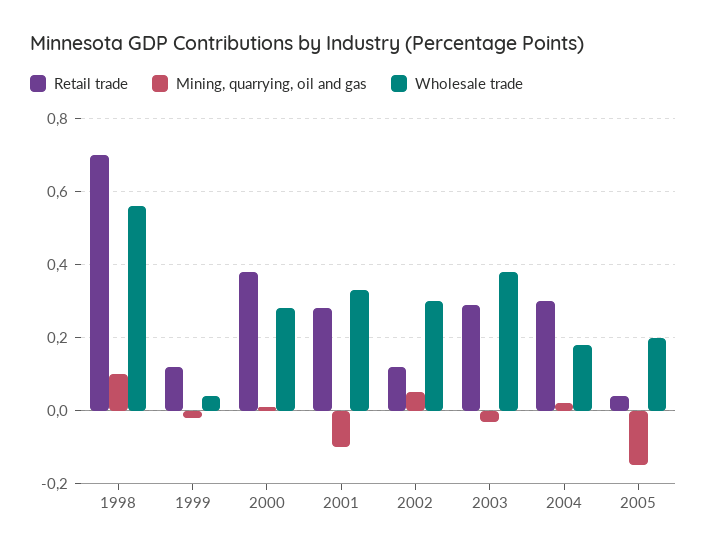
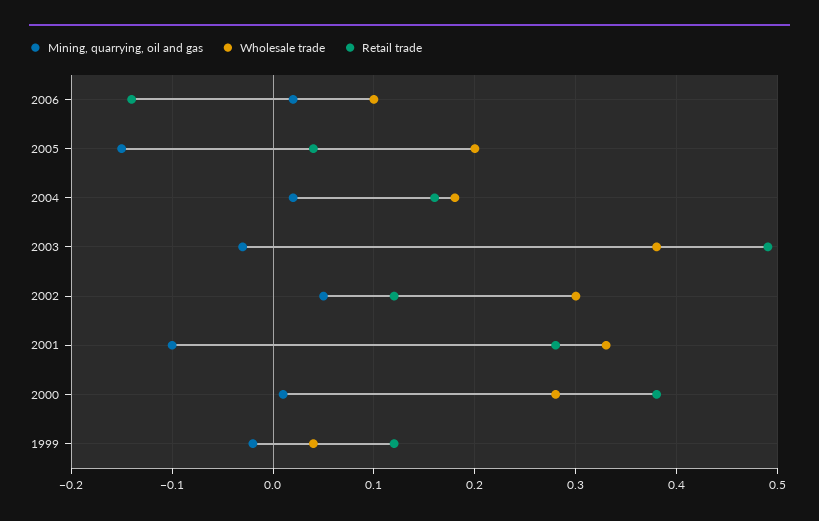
Retail trade, 1998: 0.7 -> none
Mining, quarrying, oil and gas, 1998: 0.1 -> none
Wholesale trade, 1998: 0.55 -> none
Retail trade, 2003: 0.3 -> 0.49
Retail trade, 2004: 0.3 -> 0.16
Mining, quarrying, oil and gas, 2006: none -> 0.02
Wholesale trade, 2006: none -> 0.1
Retail trade, 2006: none -> -0.14

